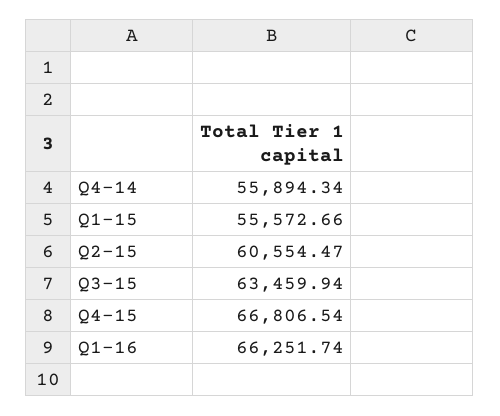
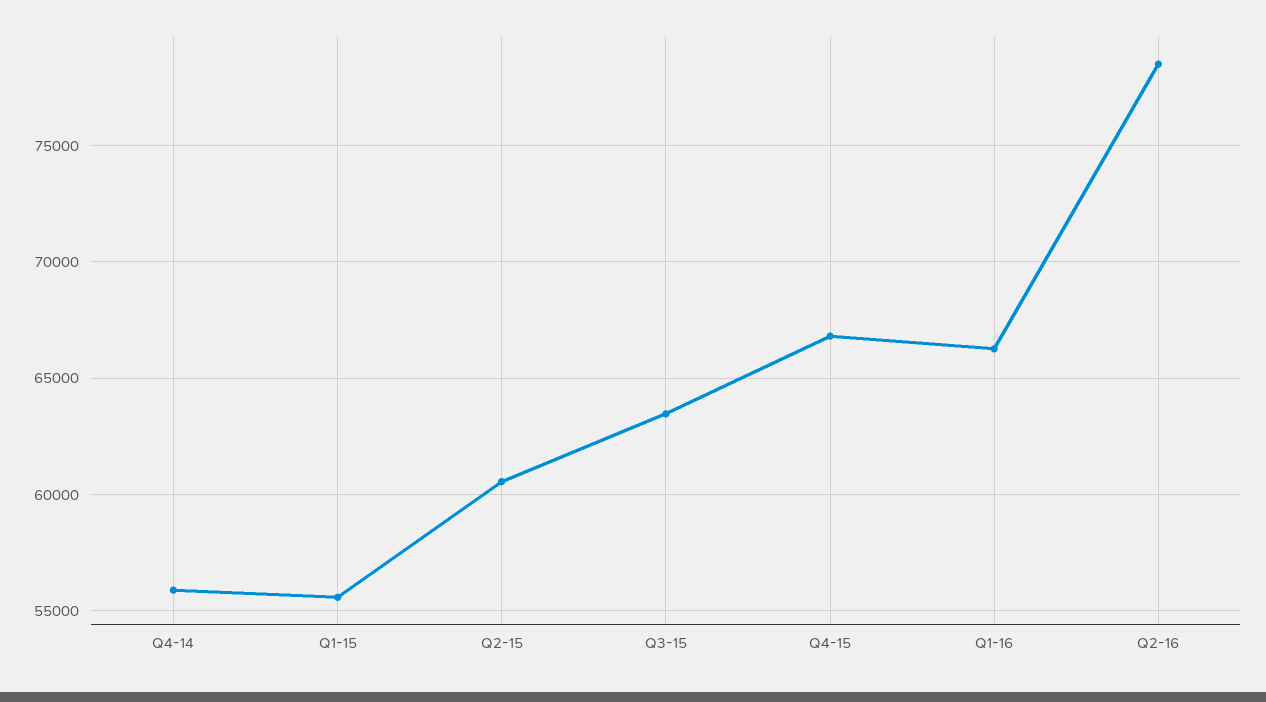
Q2-16: none -> 78500

